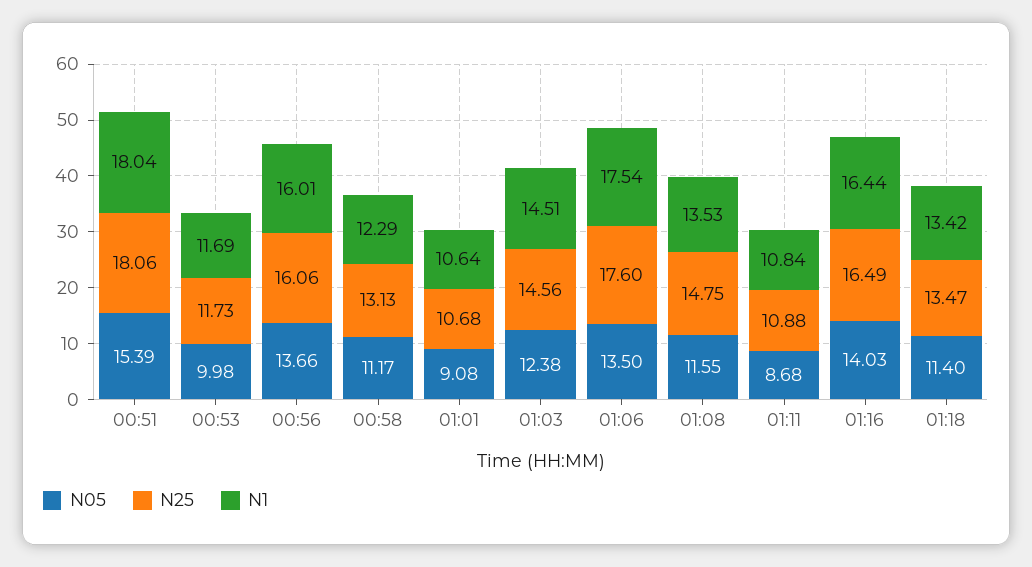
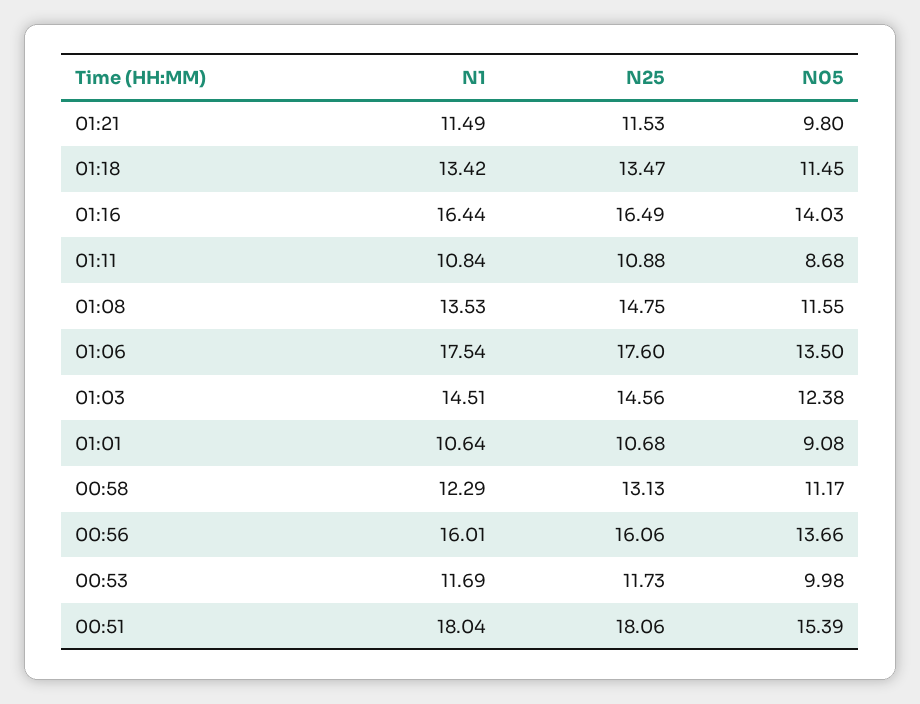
N05, 01:18: 11.4 -> 11.45
N1, 01:21: none -> 11.49
N25, 01:21: none -> 11.53
N05, 01:21: none -> 9.8

